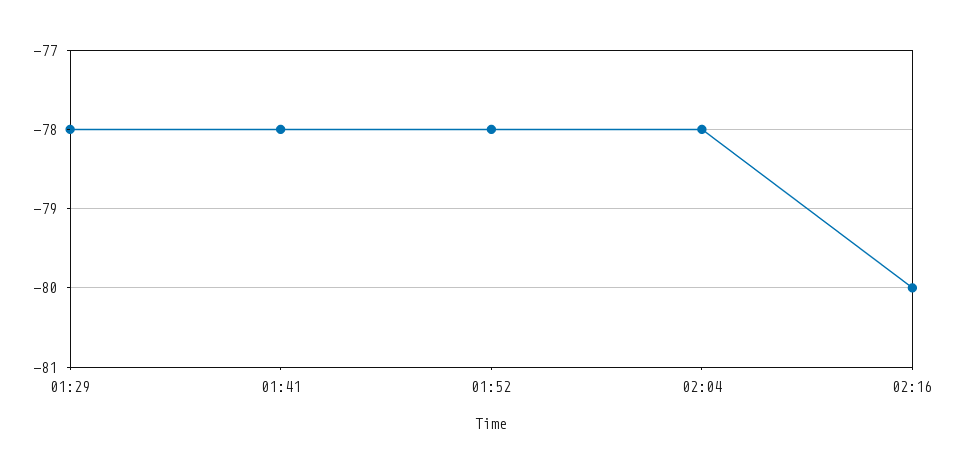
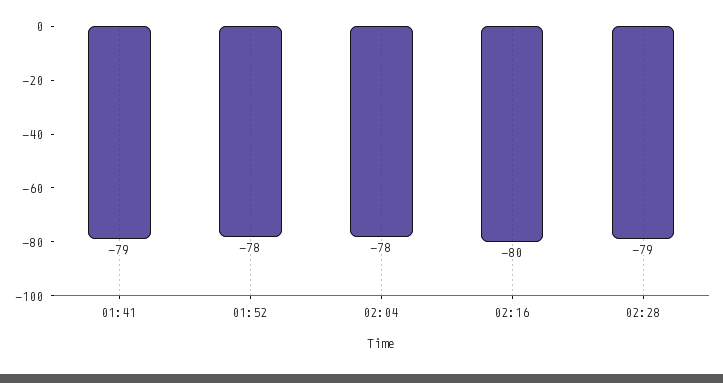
01:29: -78 -> none
01:41: -78 -> -79
02:28: none -> -79

